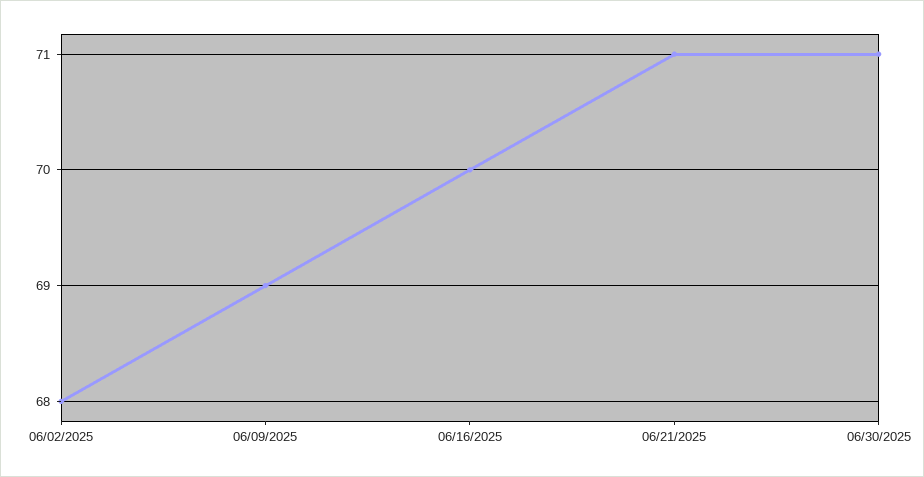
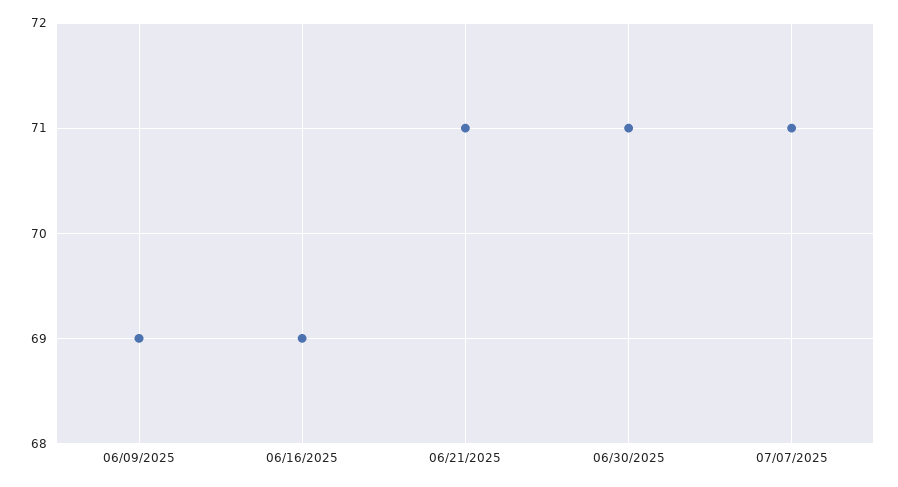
06/02/2025: 68 -> none
06/16/2025: 70 -> 69
07/07/2025: none -> 71

